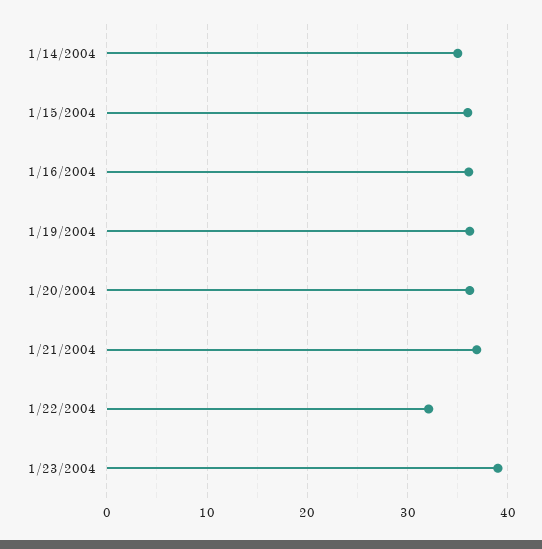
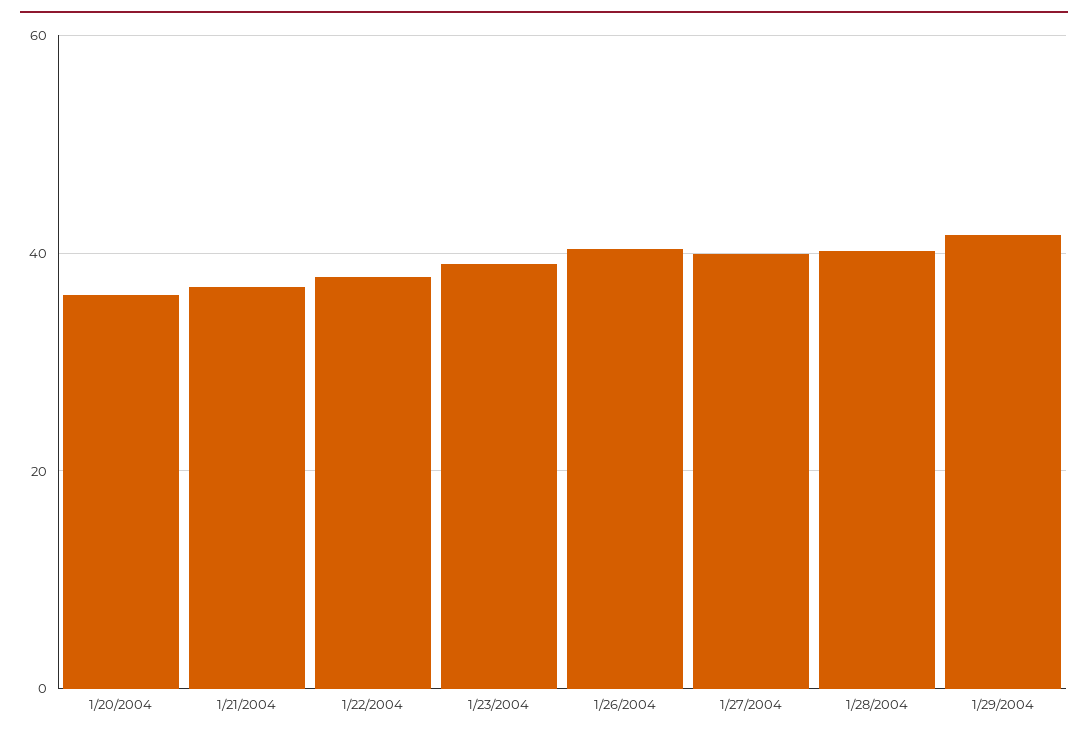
1/14/2004: 35 -> none
1/15/2004: 36 -> none
1/16/2004: 36 -> none
1/19/2004: 36 -> none
1/22/2004: 32 -> 38
1/26/2004: none -> 40
1/27/2004: none -> 40
1/28/2004: none -> 40
1/29/2004: none -> 42

